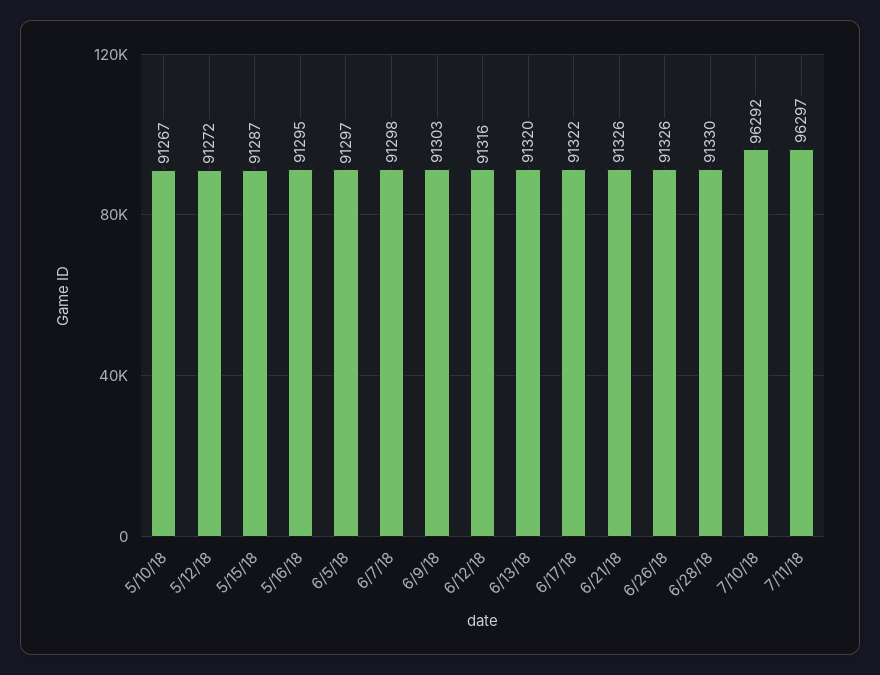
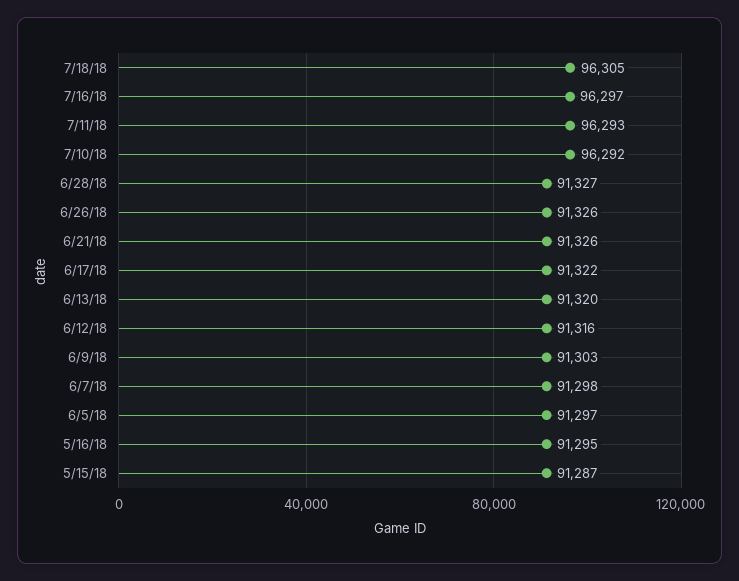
5/10/18: 91267 -> none
5/12/18: 91272 -> none
6/28/18: 91330 -> 91327
7/11/18: 96297 -> 96293
7/18/18: none -> 96305
7/16/18: none -> 96297

